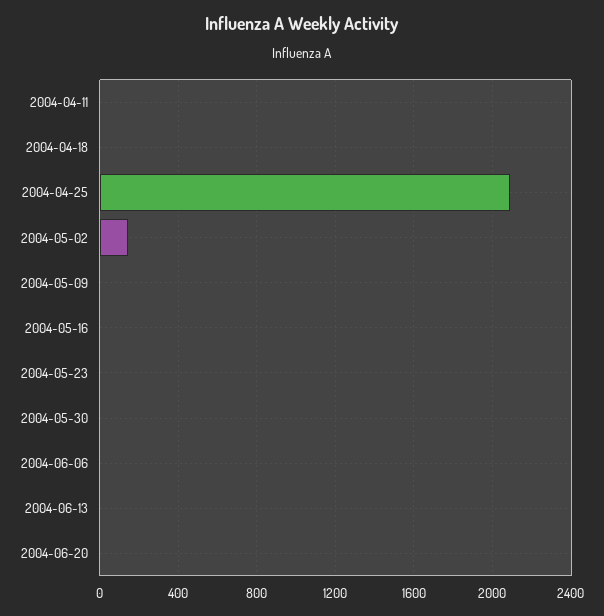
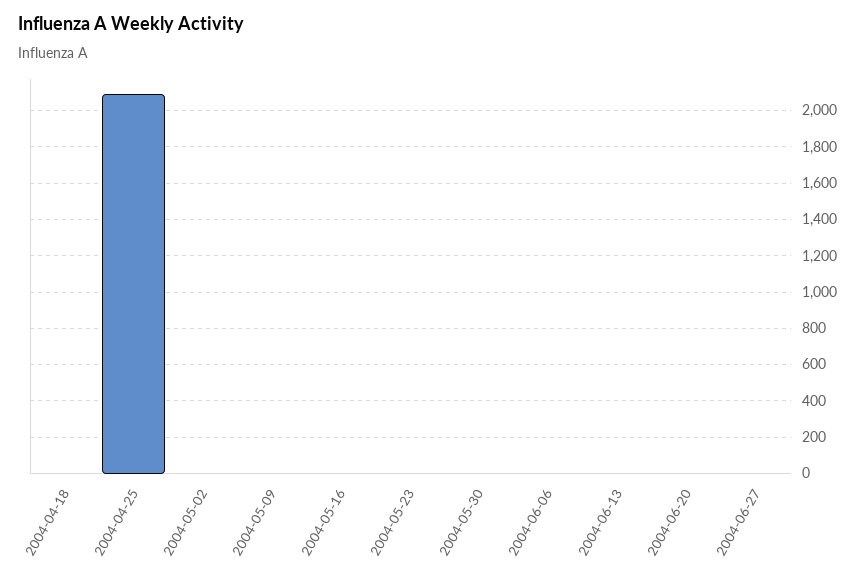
2004-04-11: 0 -> none
2004-05-02: 150 -> 0
2004-06-27: none -> 0

